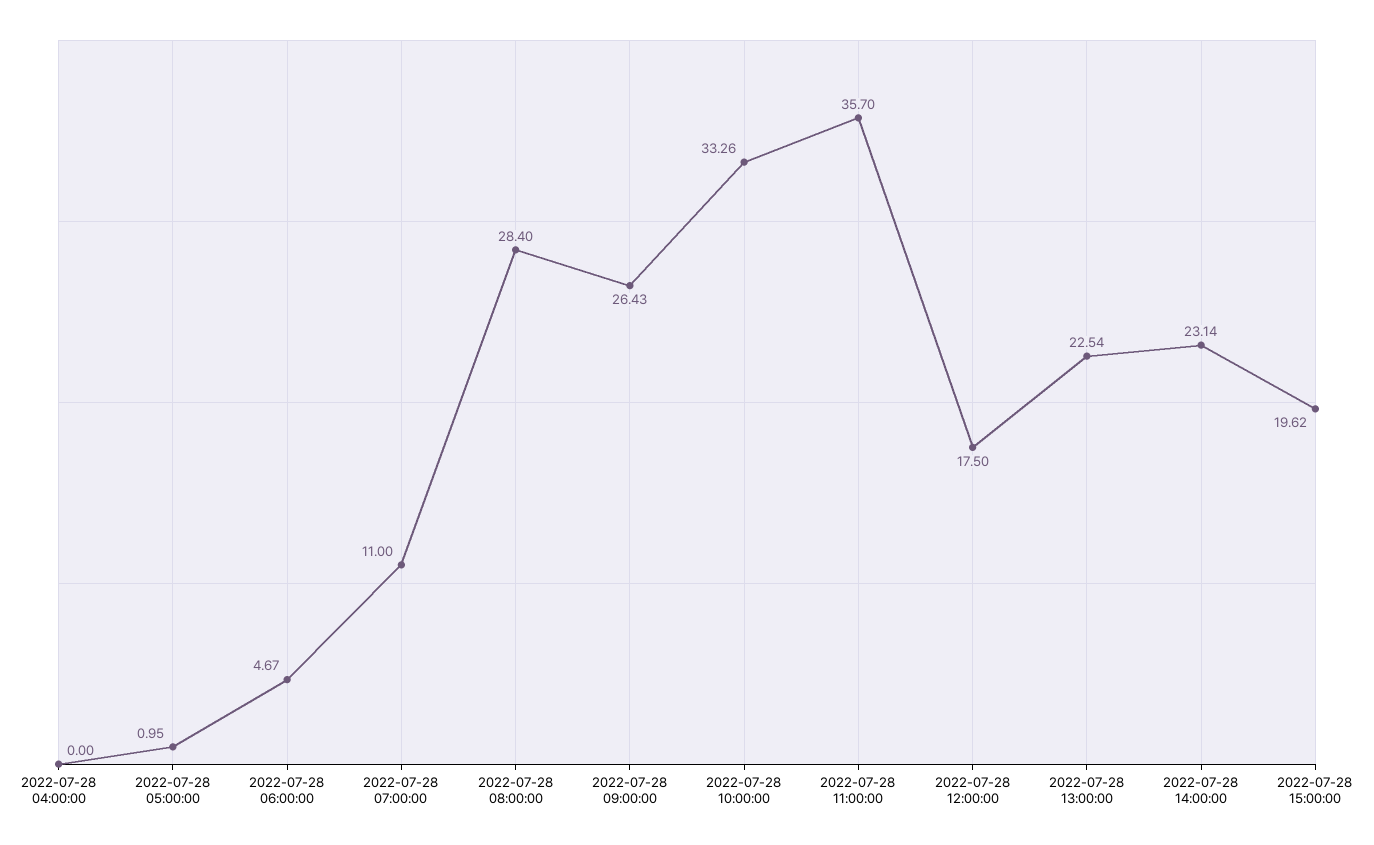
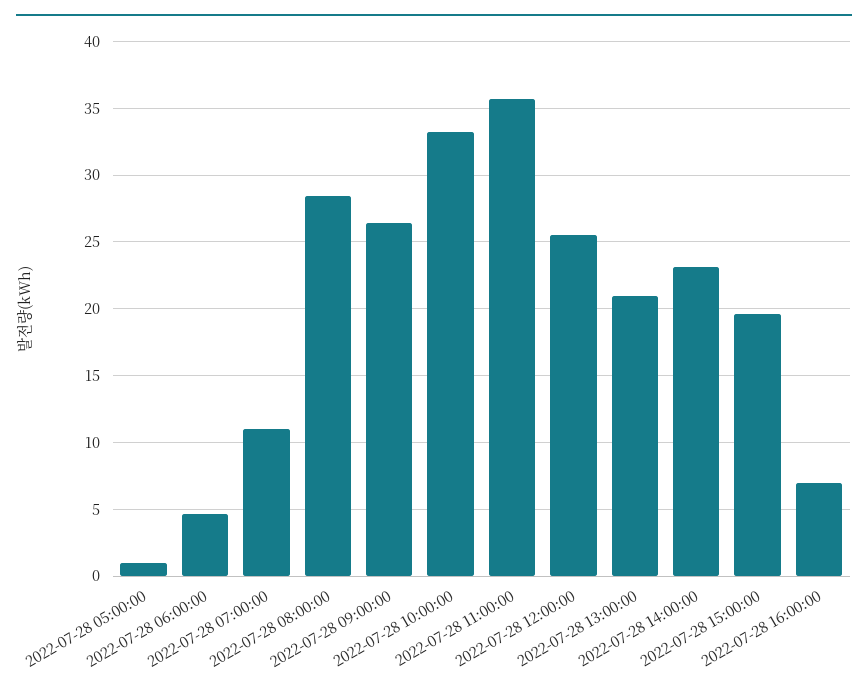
2022-07-28 04:00:00: 0 -> none
2022-07-28 12:00:00: 17.5 -> 25.5
2022-07-28 13:00:00: 22.54 -> 21
2022-07-28 16:00:00: none -> 7

